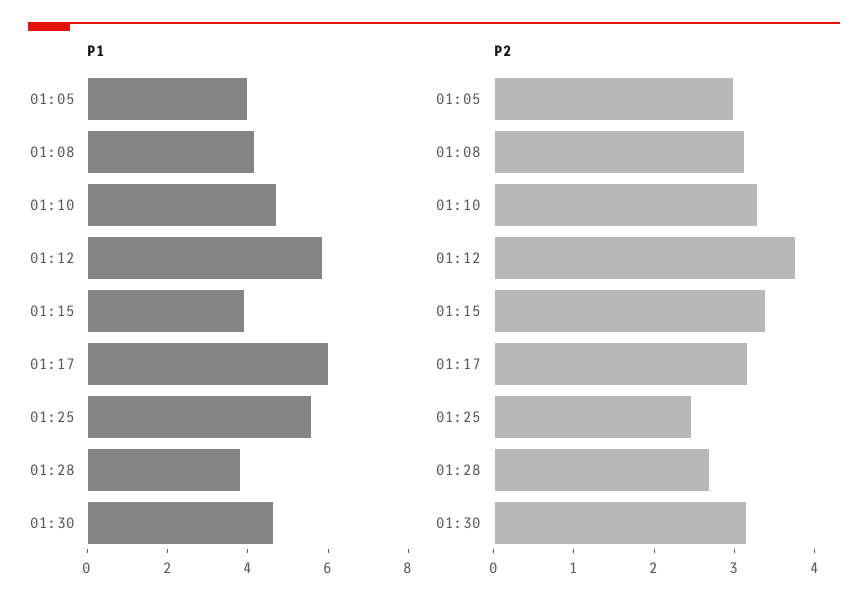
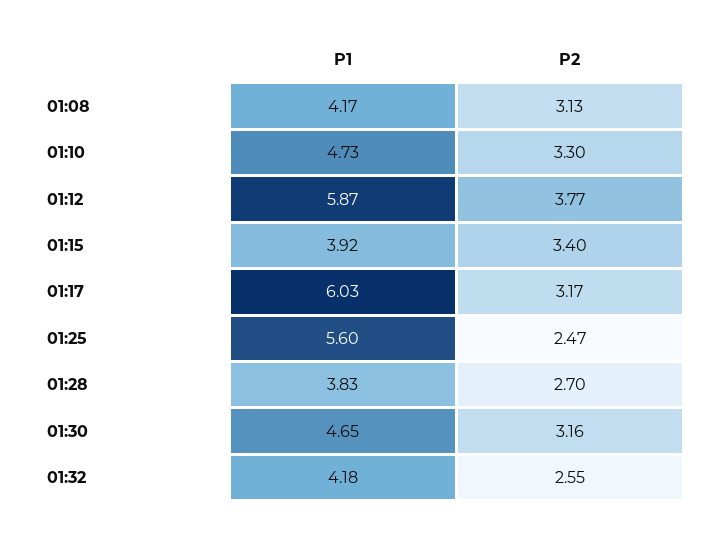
P1, 01:05: 4 -> none
P2, 01:05: 3 -> none
P1, 01:32: none -> 4.18
P2, 01:32: none -> 2.55

